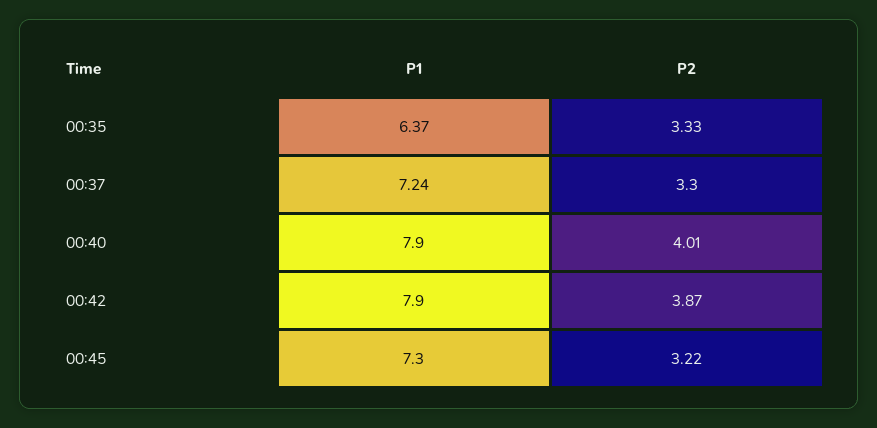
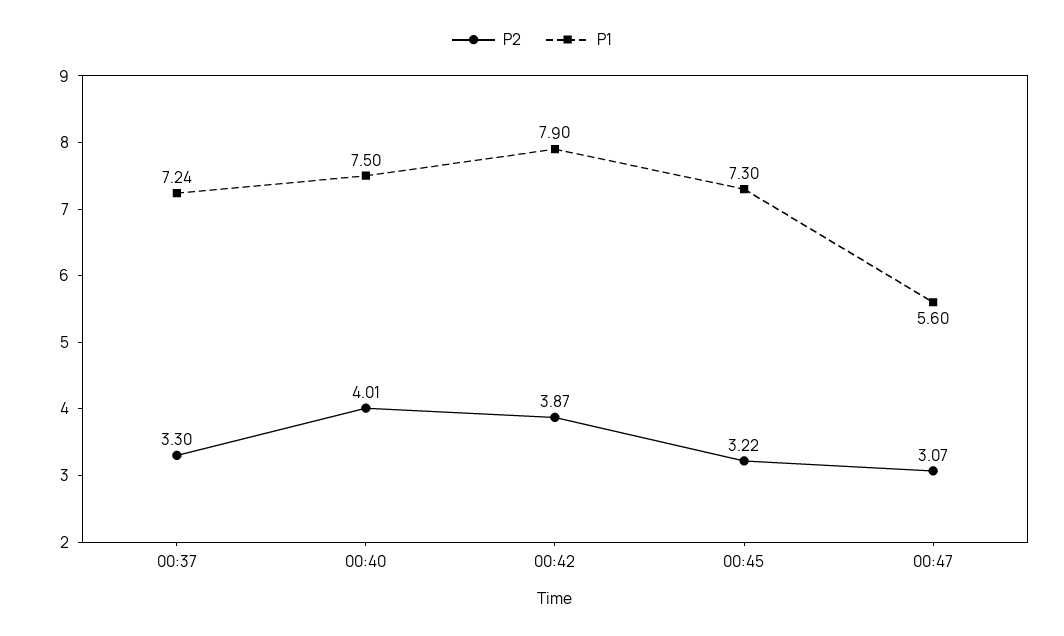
P1, 00:35: 6.37 -> none
P2, 00:35: 3.33 -> none
P1, 00:40: 7.9 -> 7.5
P2, 00:47: none -> 3.07
P1, 00:47: none -> 5.6

